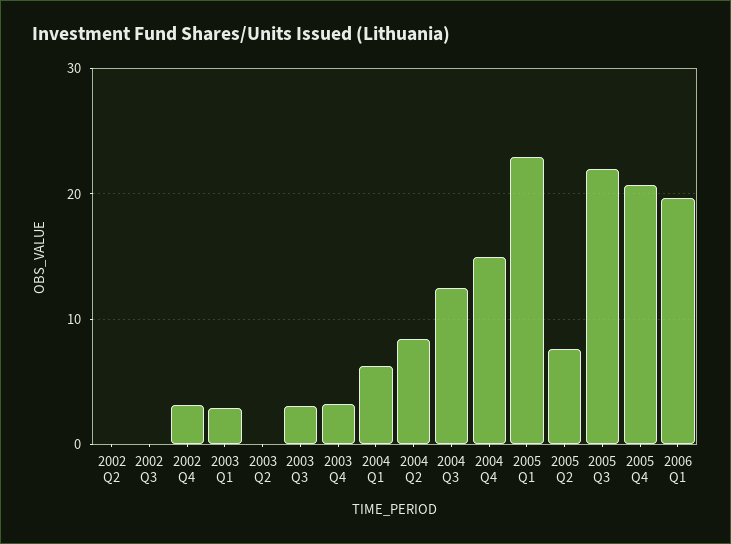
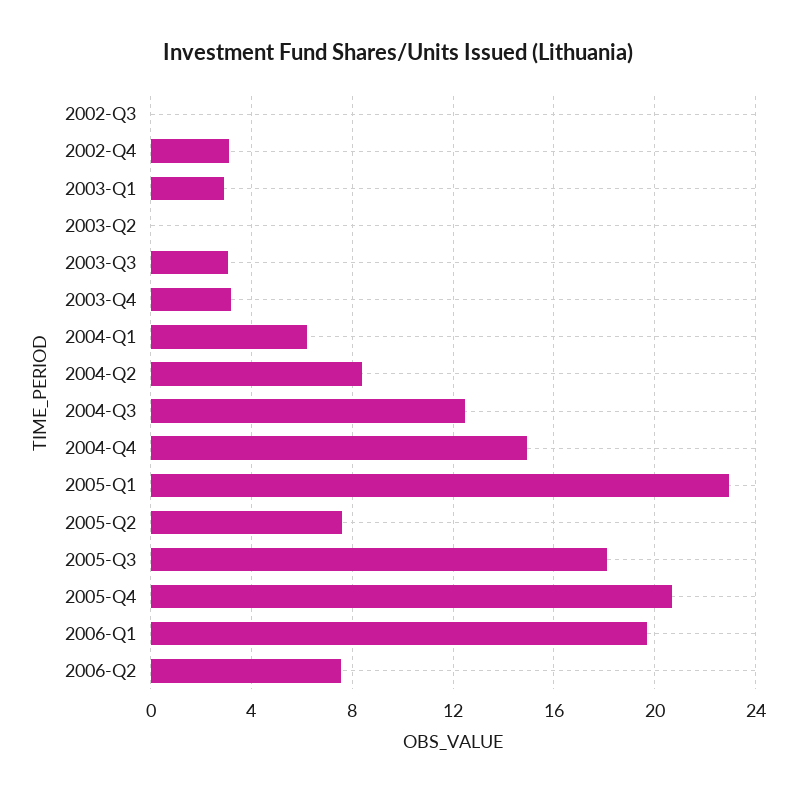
2002 Q2: 0 -> none
2005 Q3: 22 -> 18
2006-Q2: none -> 7.5

